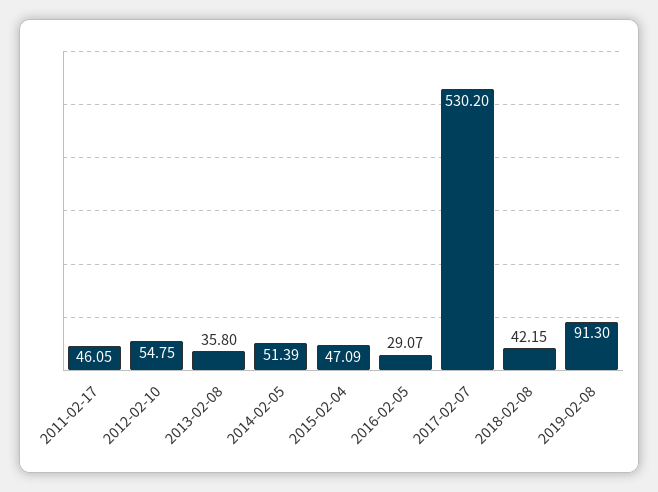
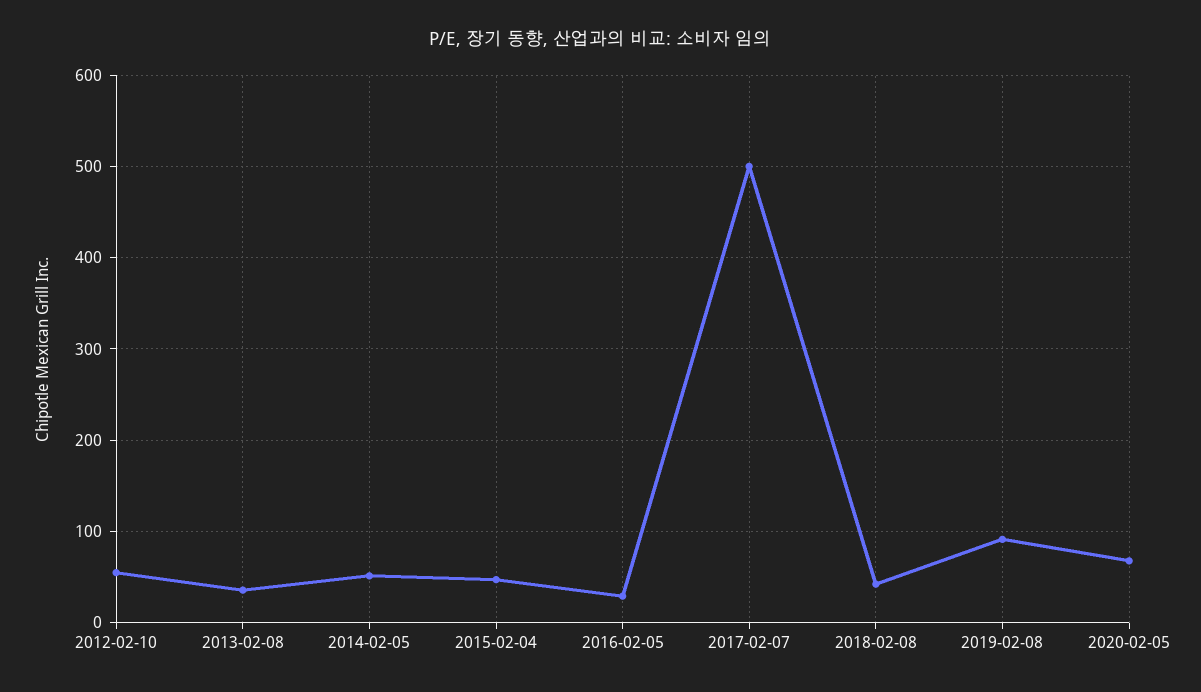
2011-02-17: 46.05 -> none
2017-02-07: 530.2 -> 500
2020-02-05: none -> 70

